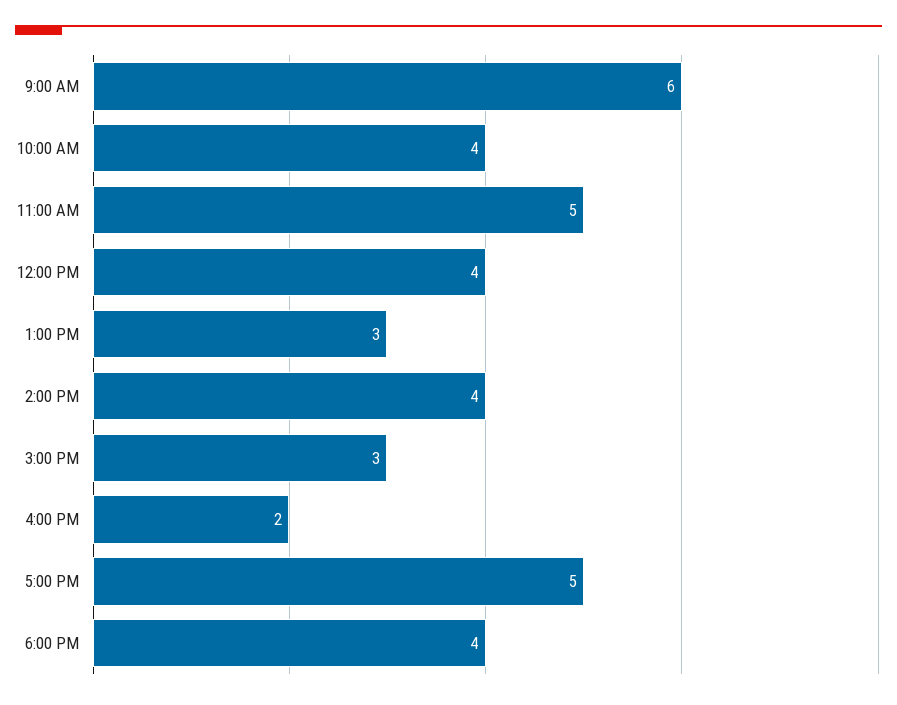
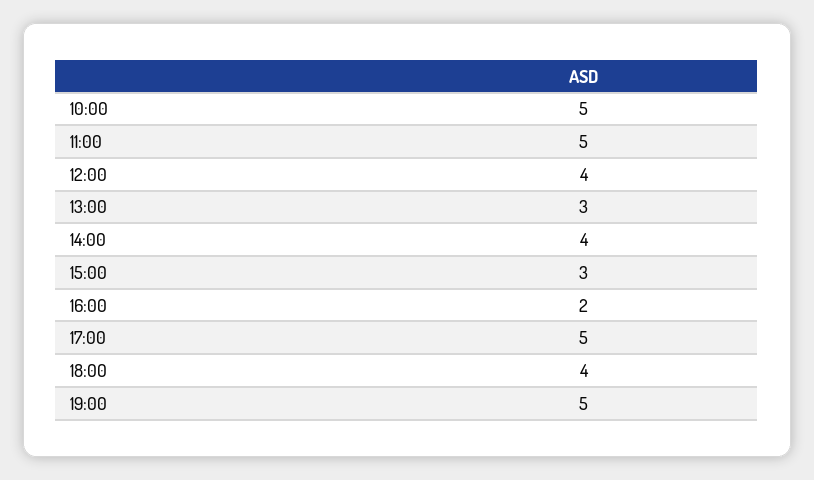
9:00 AM: 6 -> none
10:00 AM: 4 -> 5
19:00: none -> 5

